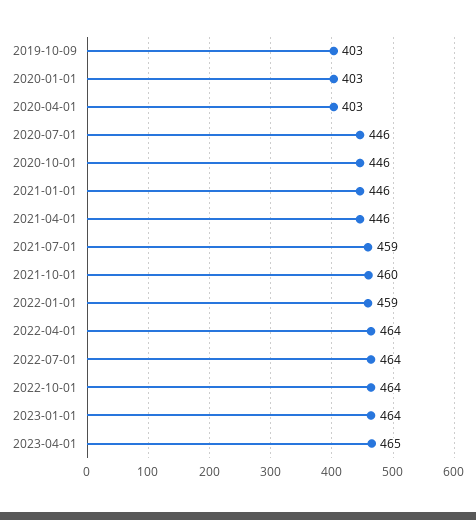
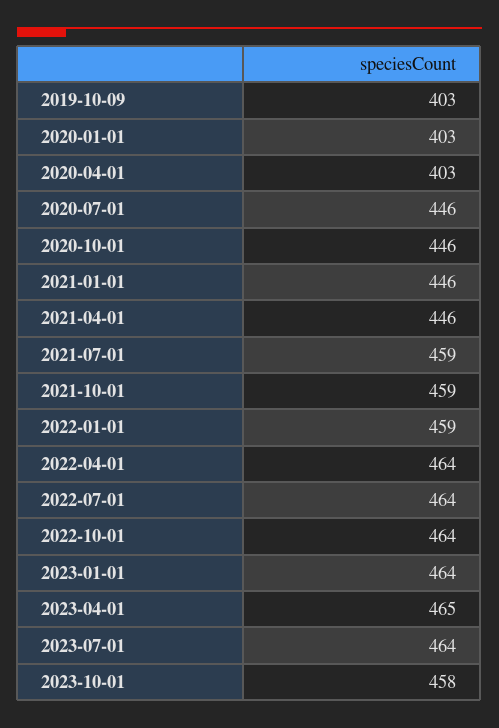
2021-10-01: 460 -> 459
2023-07-01: none -> 464
2023-10-01: none -> 458

